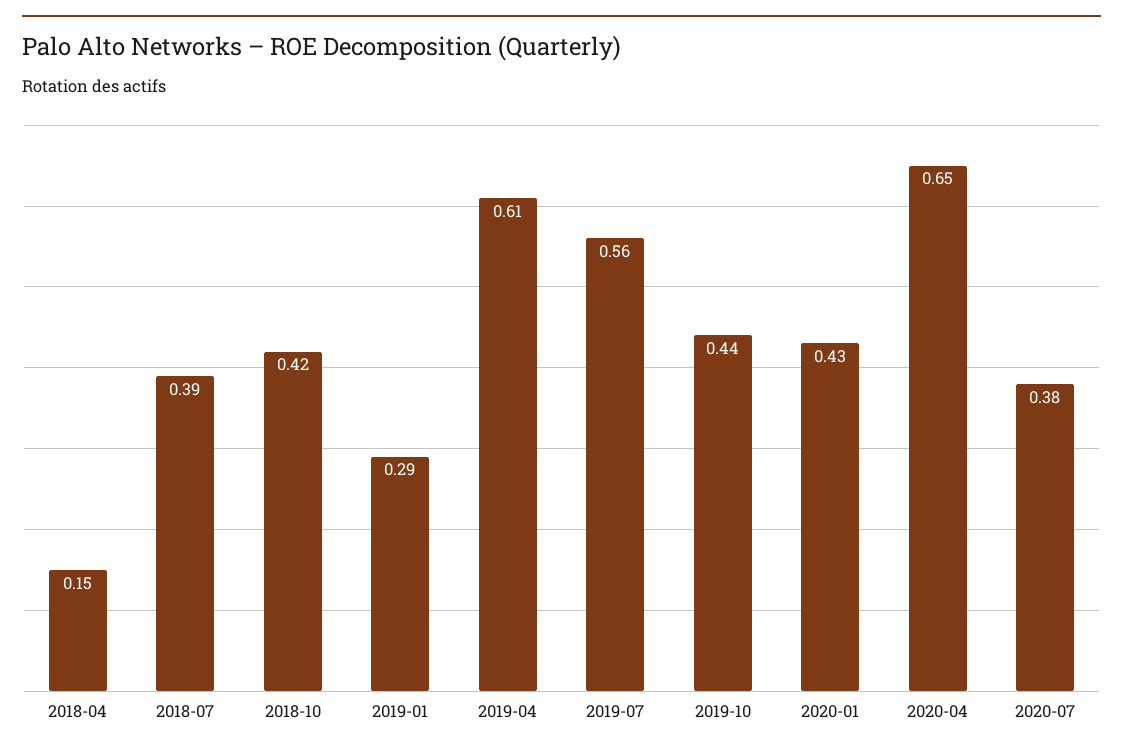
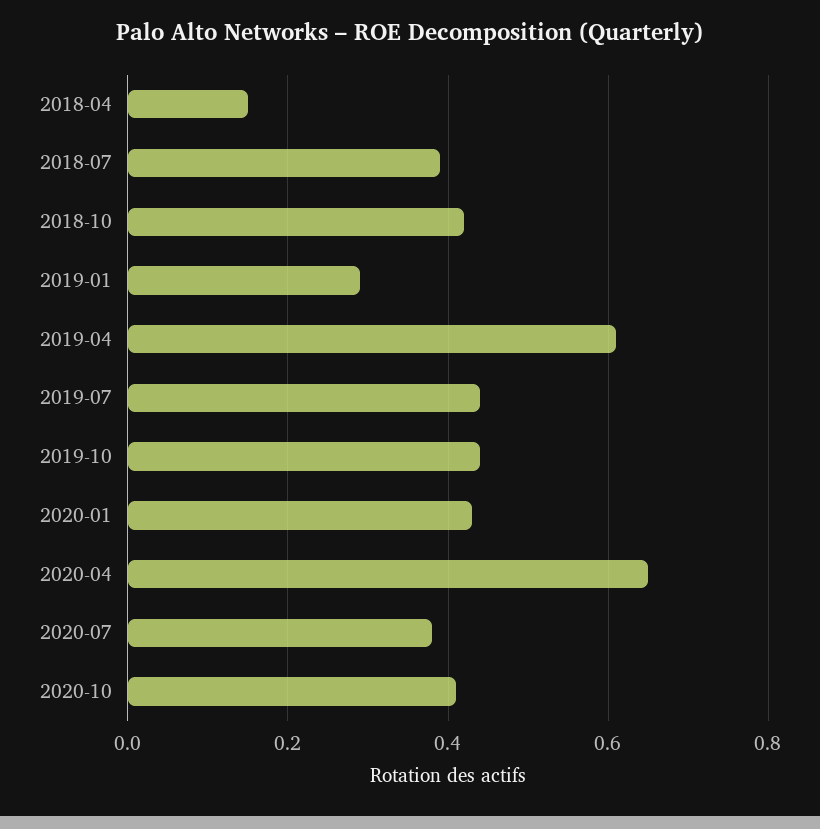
2019-07: 0.56 -> 0.45
2020-10: none -> 0.4

